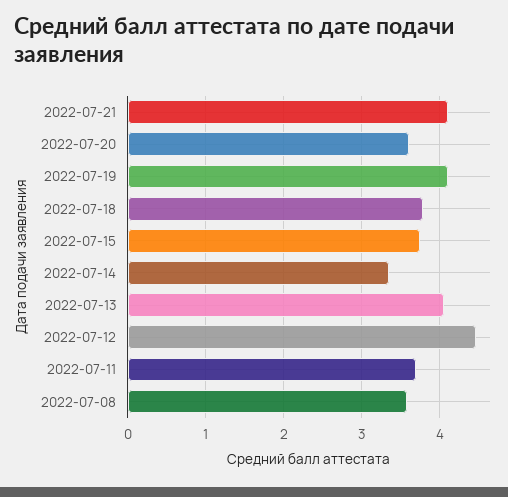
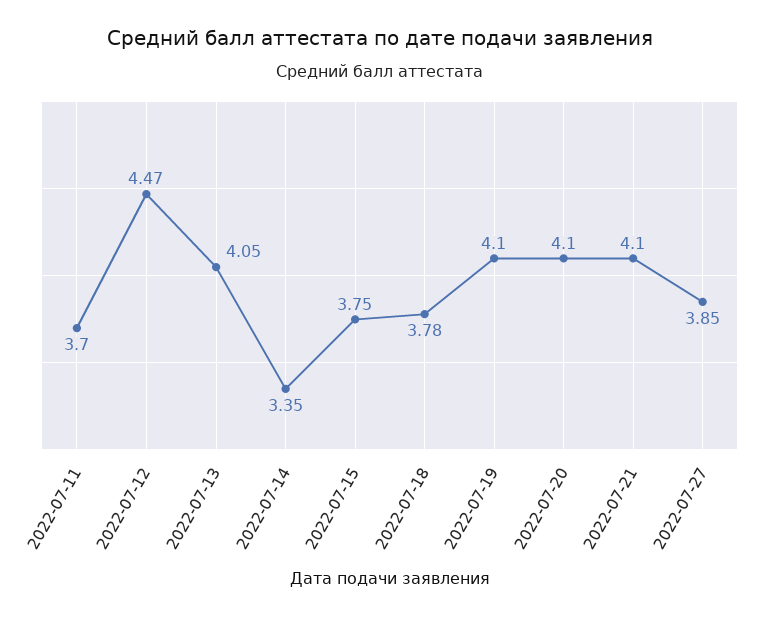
2022-07-20: 3.6 -> 4.1
2022-07-08: 3.6 -> none
2022-07-27: none -> 3.85

